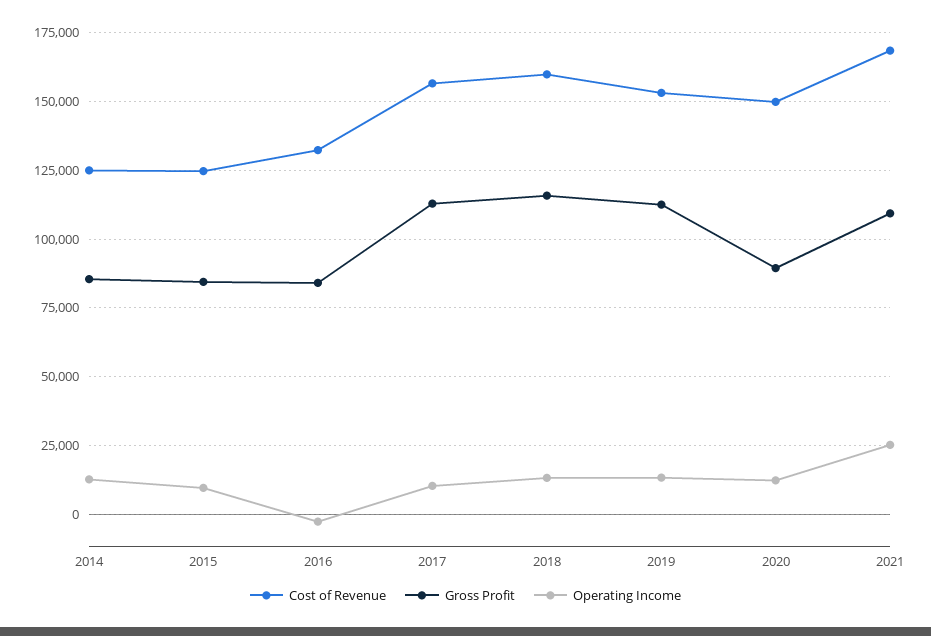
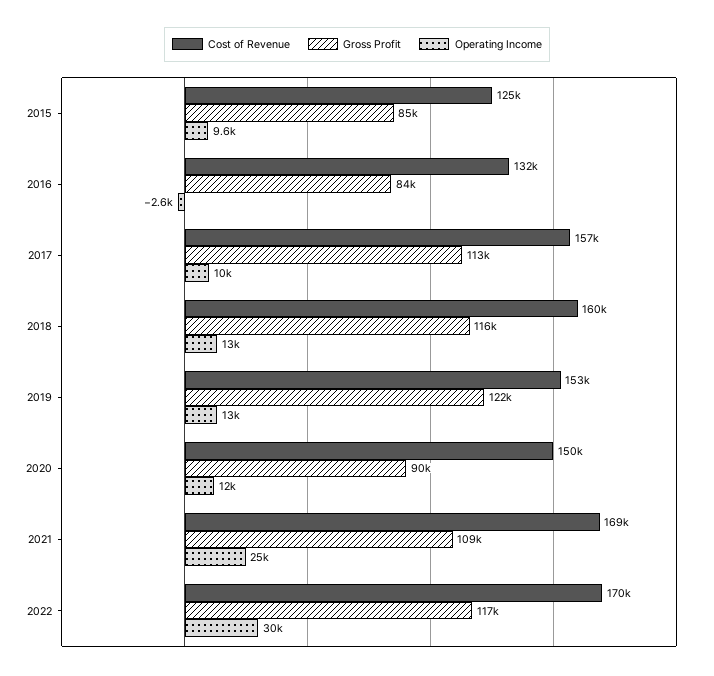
Cost of Revenue, 2014: 125000 -> none
Gross Profit, 2014: 85000 -> none
Operating Income, 2014: 12500 -> none
Gross Profit, 2019: 112500 -> 122000
Cost of Revenue, 2022: none -> 170000
Gross Profit, 2022: none -> 117000
Operating Income, 2022: none -> 30000

